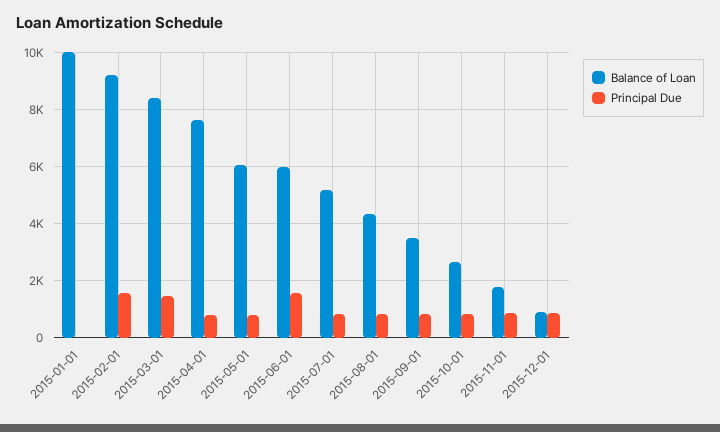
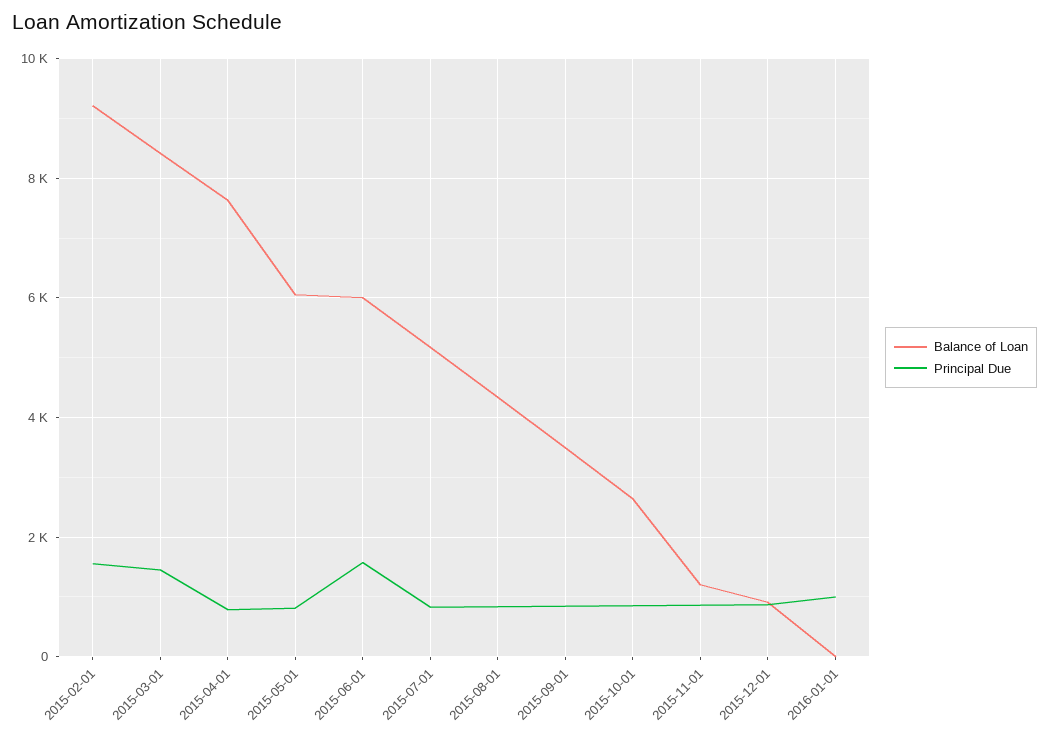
Balance of Loan, 2015-01-01: 10000 -> none
Principal Due, 2015-01-01: 0 -> none
Balance of Loan, 2015-11-01: 1750 -> 1200
Balance of Loan, 2016-01-01: none -> 0
Principal Due, 2016-01-01: none -> 1000

